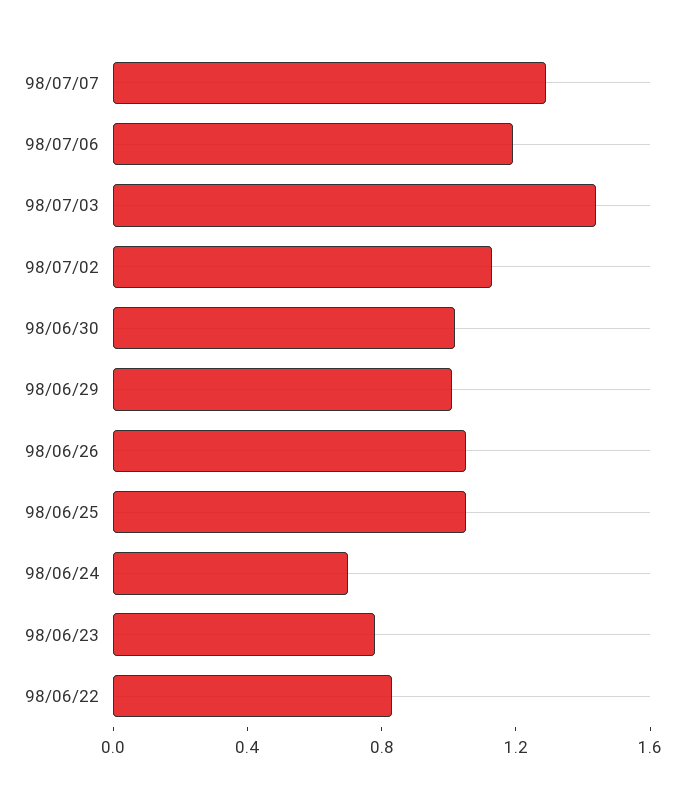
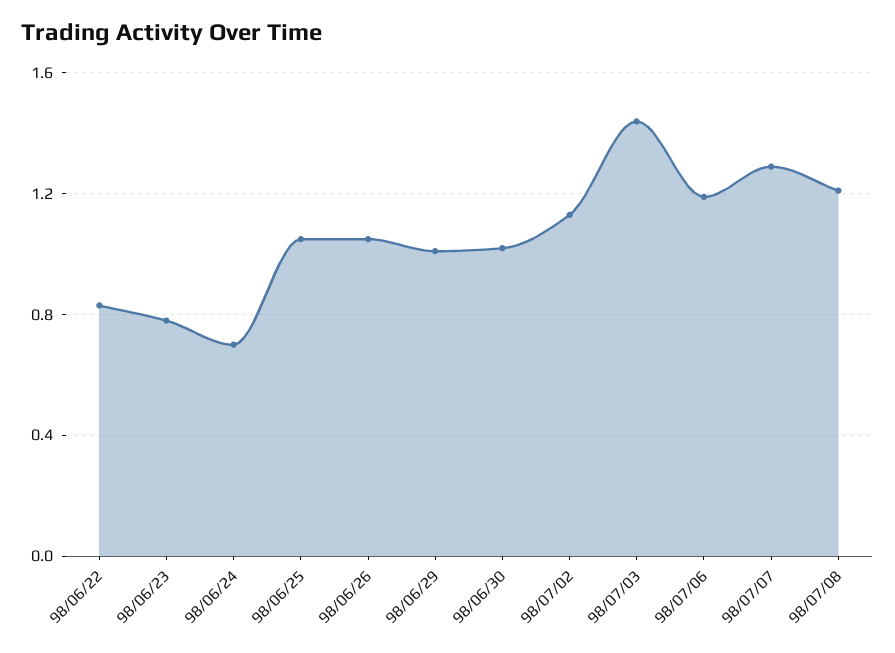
98/07/08: none -> 1.2

